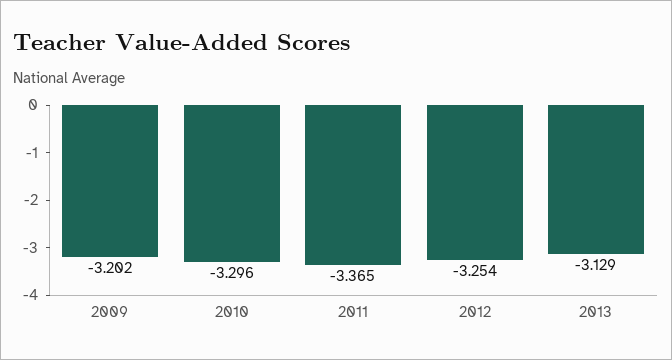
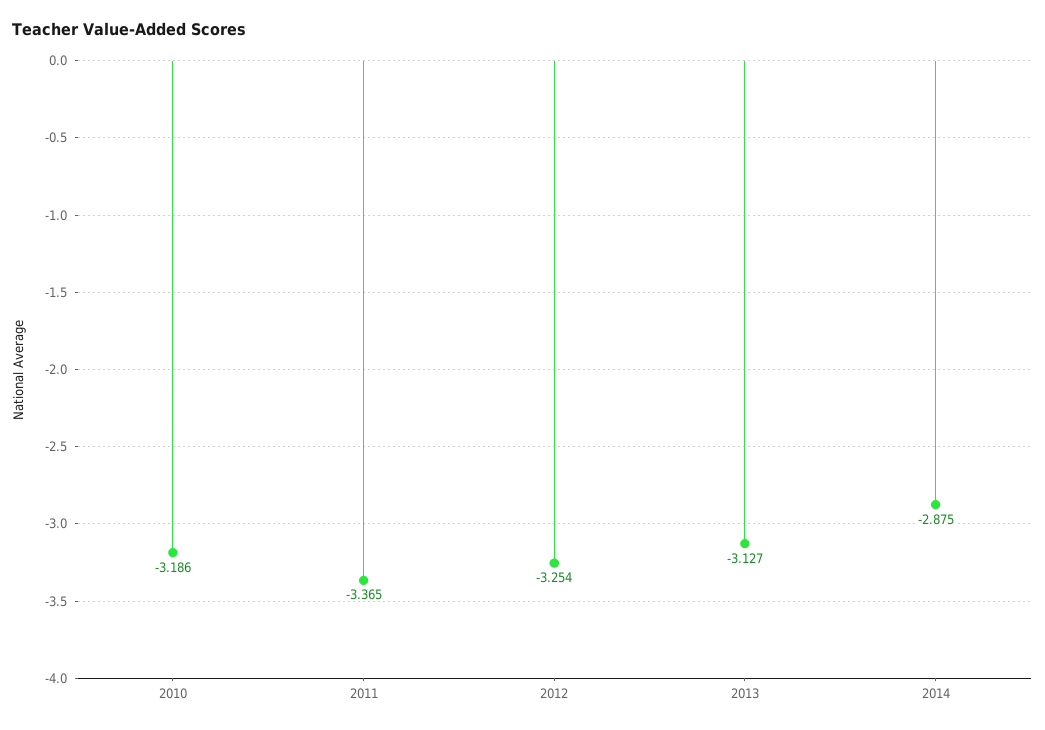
2009: -3.202 -> none
2010: -3.296 -> -3.186
2013: -3.129 -> -3.127
2014: none -> -2.875

